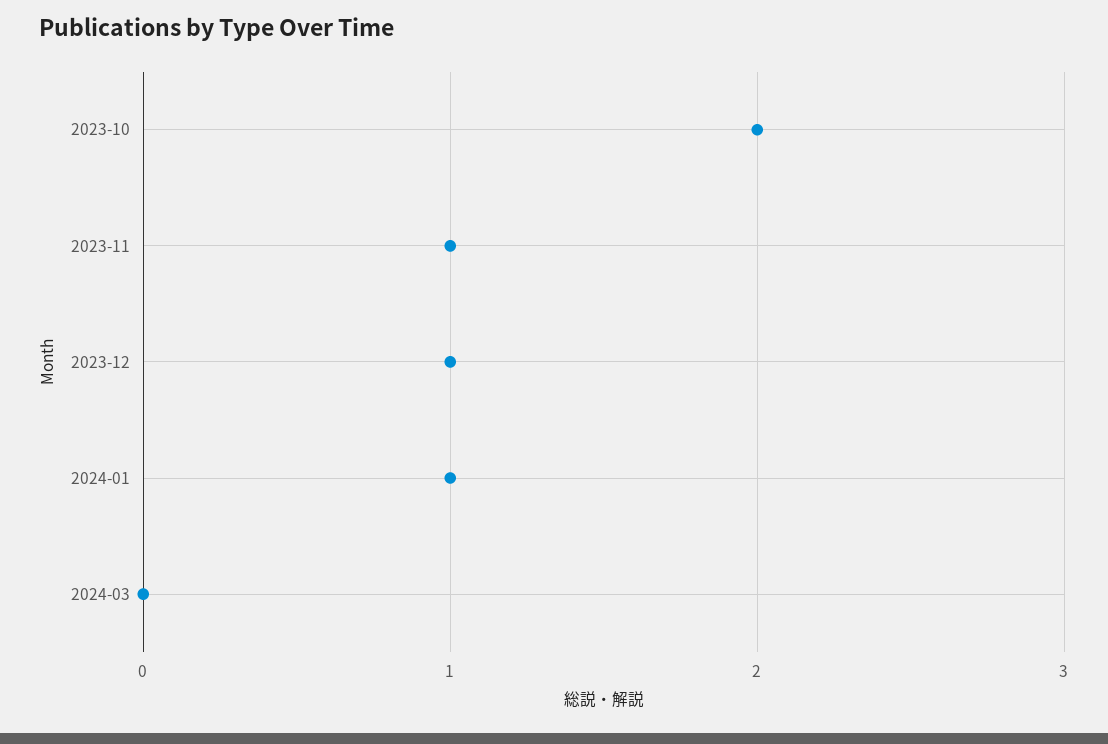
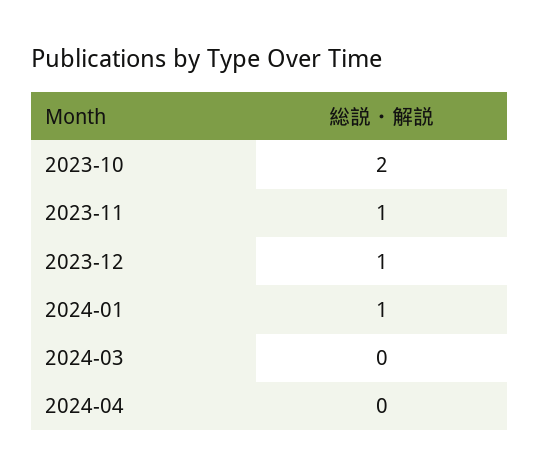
2024-04: none -> 0

